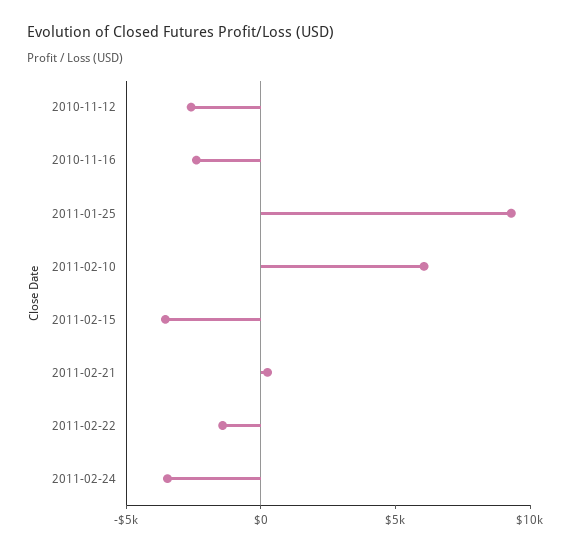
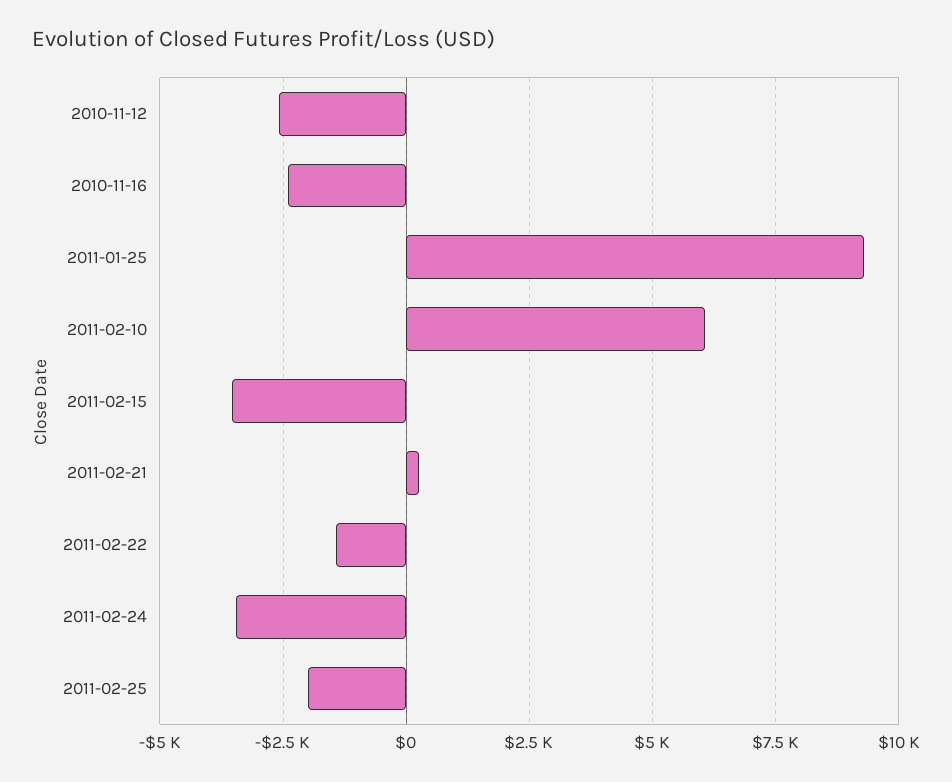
2011-02-25: none -> -2000

